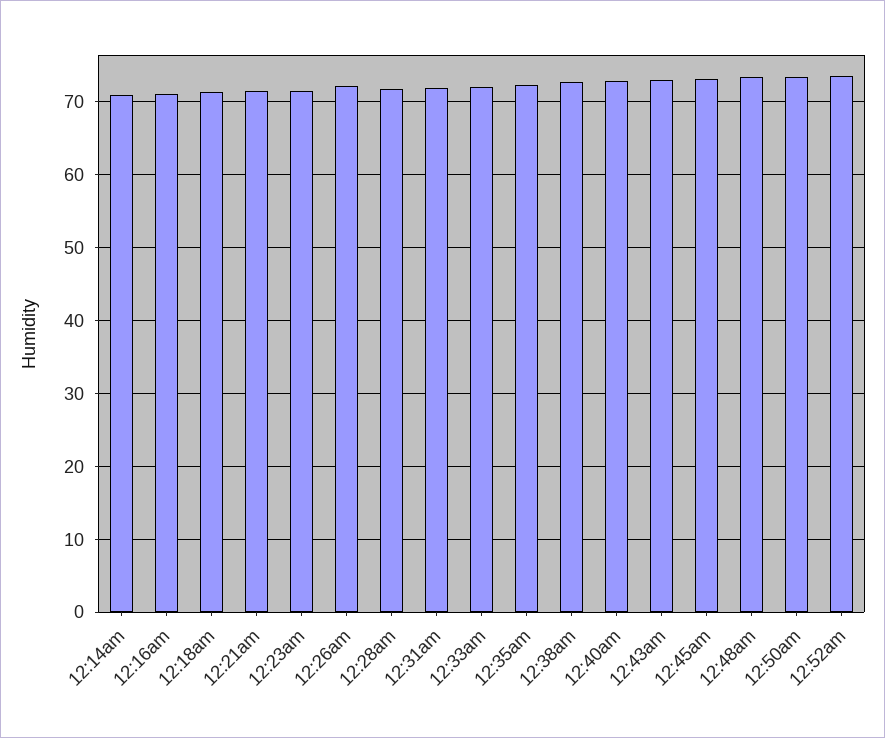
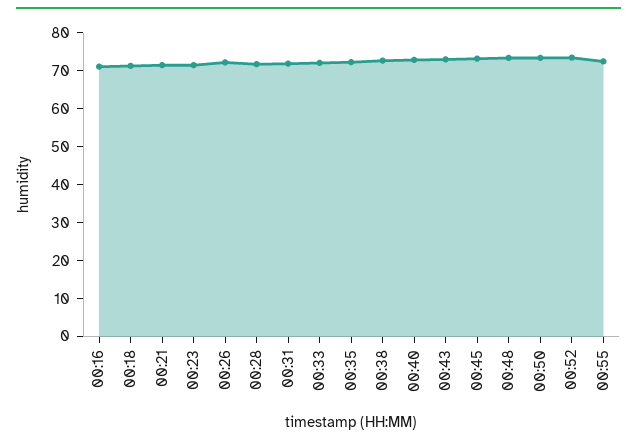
12:14am: 71 -> none
00:55: none -> 72.5

